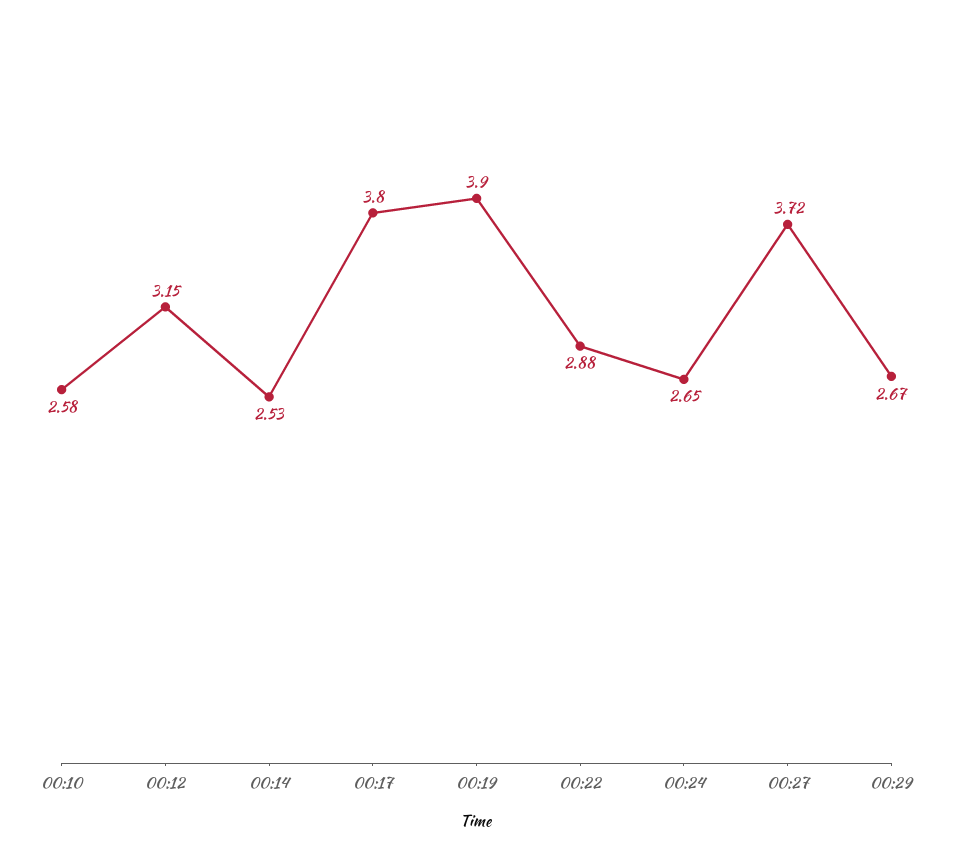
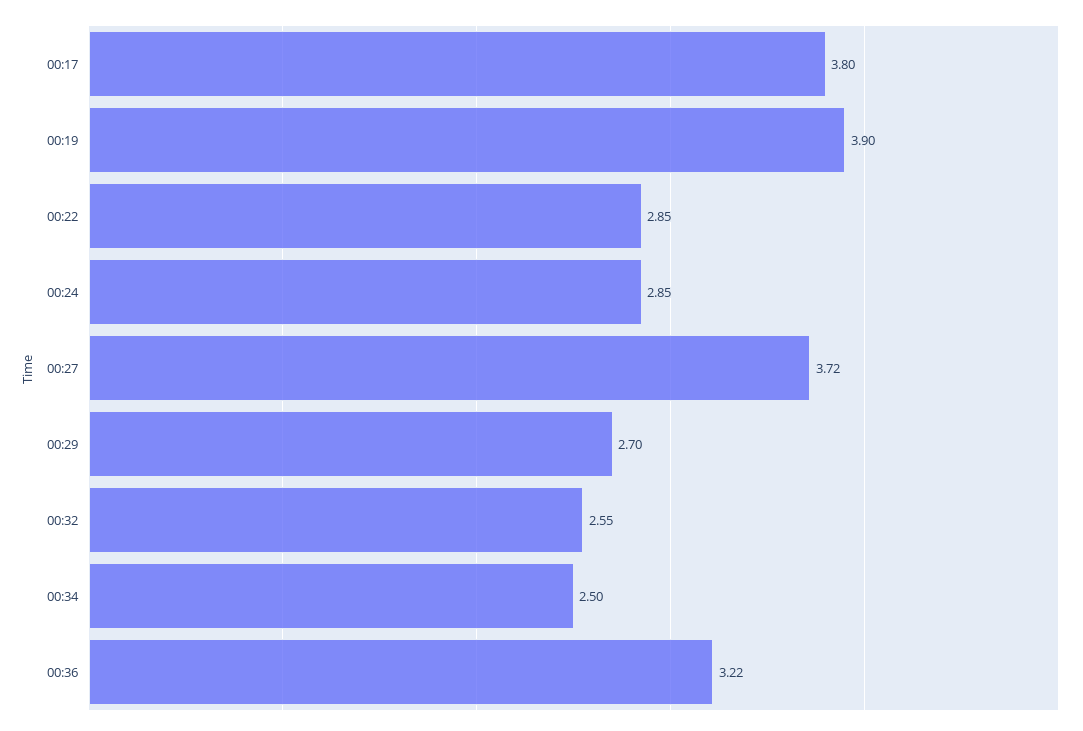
00:10: 2.58 -> none
00:12: 3.15 -> none
00:14: 2.53 -> none
00:22: 2.88 -> 2.85
00:24: 2.65 -> 2.85
00:29: 2.67 -> 2.7
00:32: none -> 2.55
00:34: none -> 2.5
00:36: none -> 3.22

